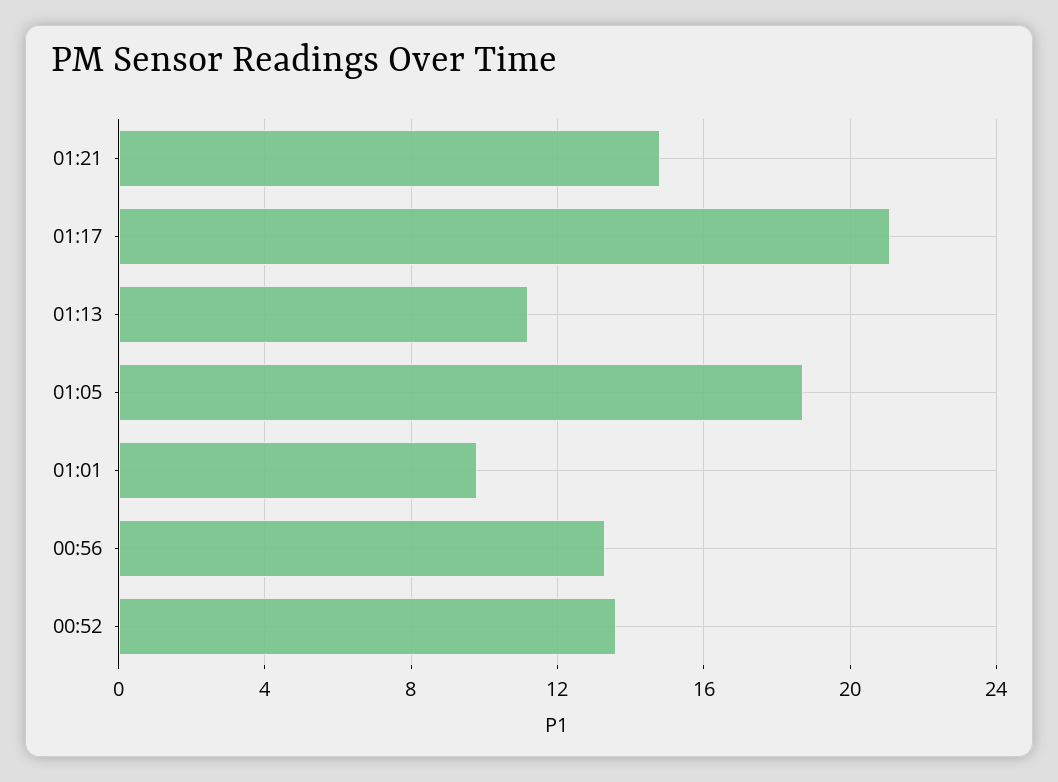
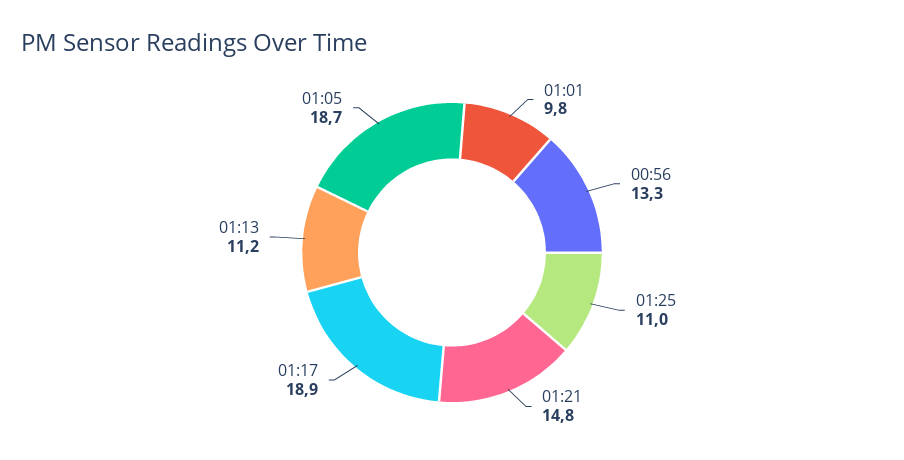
01:17: 21 -> 18.9
00:52: 13.5 -> none
01:25: none -> 11

